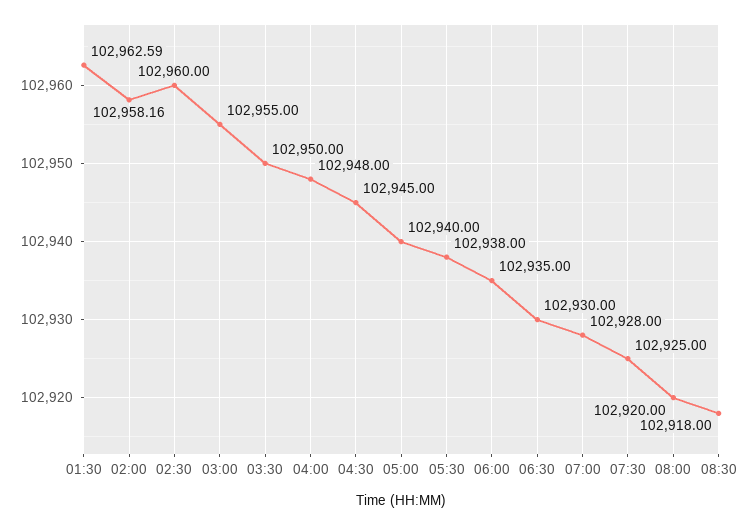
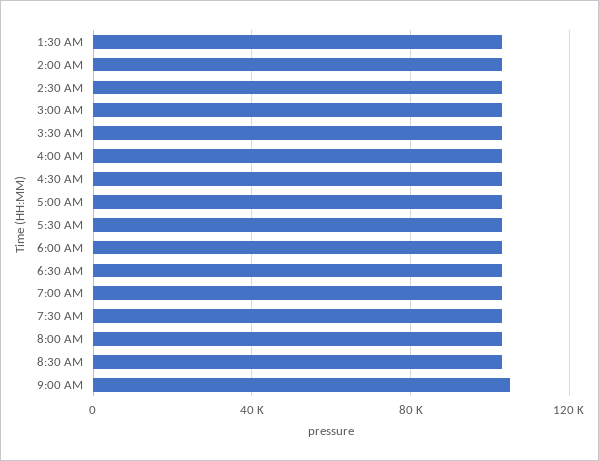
9:00 AM: none -> 105000

